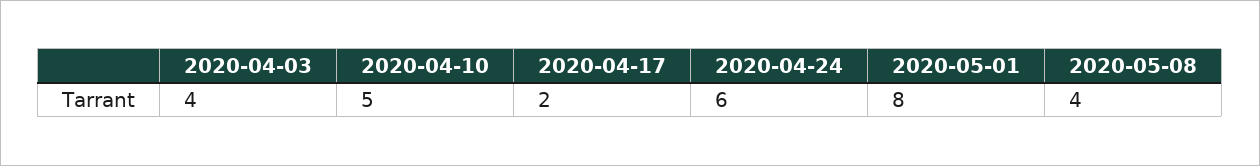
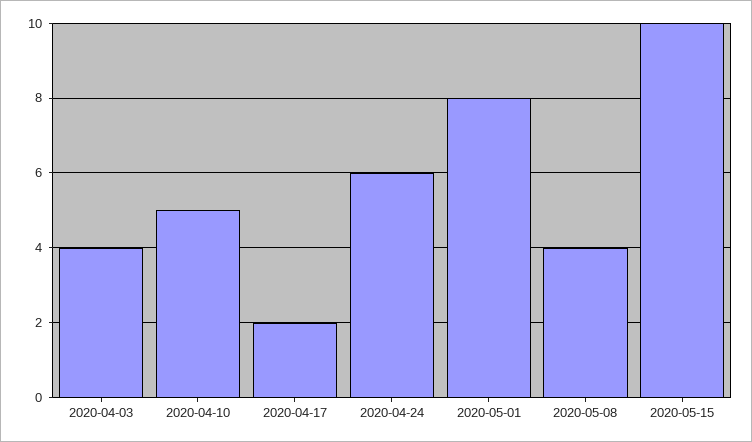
2020-05-15: none -> 10

